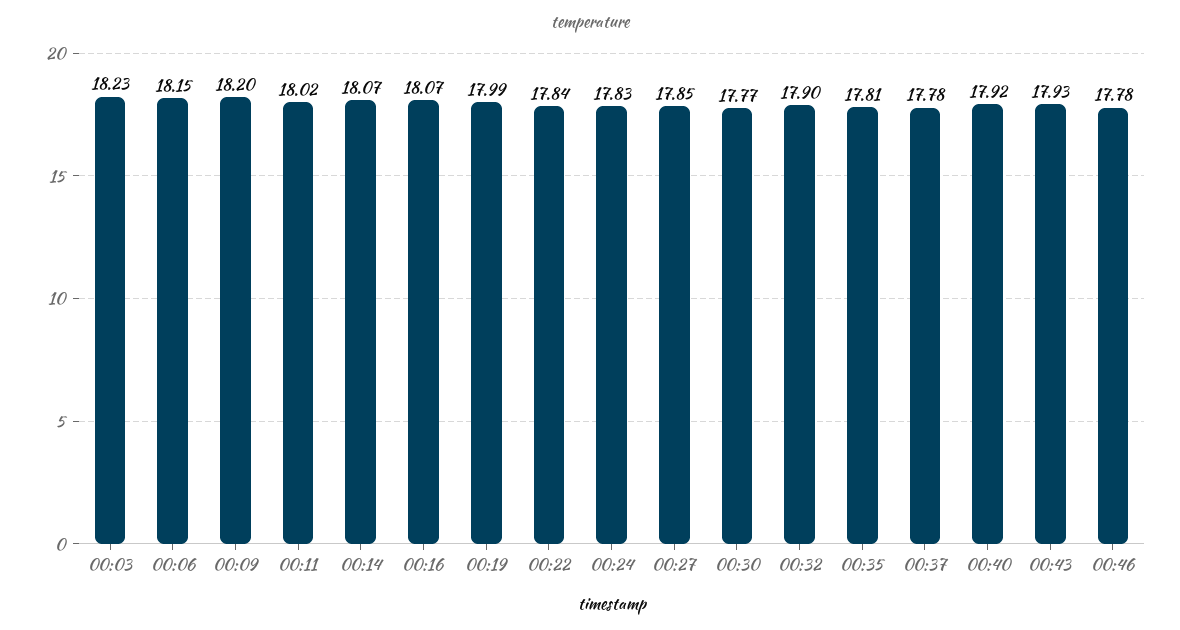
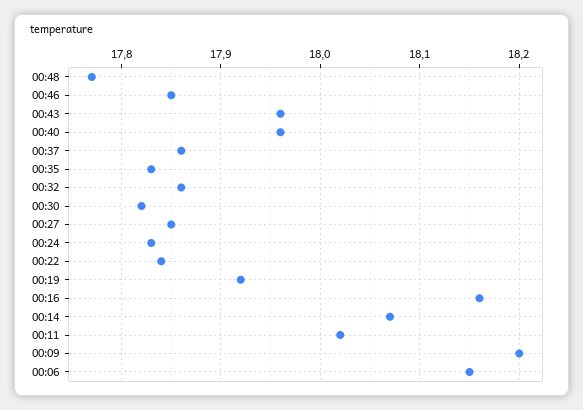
00:03: 18.23 -> none
00:16: 18.07 -> 18.16
00:19: 17.99 -> 17.92
00:30: 17.77 -> 17.82
00:32: 17.9 -> 17.86
00:35: 17.81 -> 17.83
00:37: 17.78 -> 17.86
00:40: 17.92 -> 17.96
00:43: 17.93 -> 17.96
00:46: 17.78 -> 17.85
00:48: none -> 17.77

